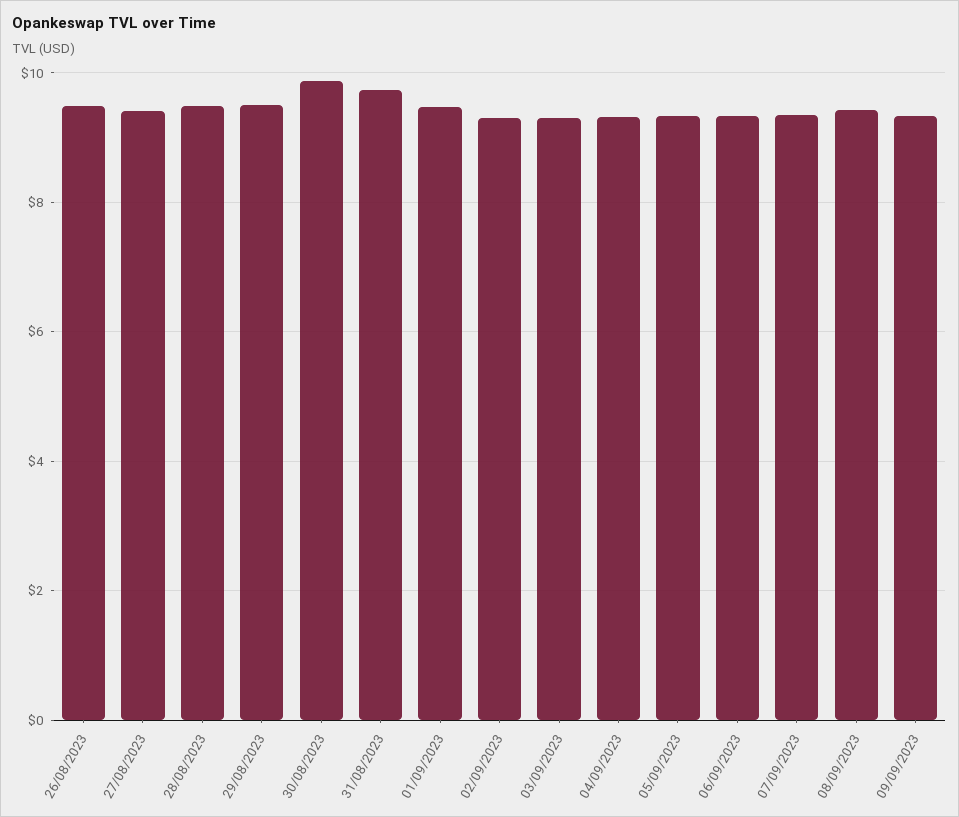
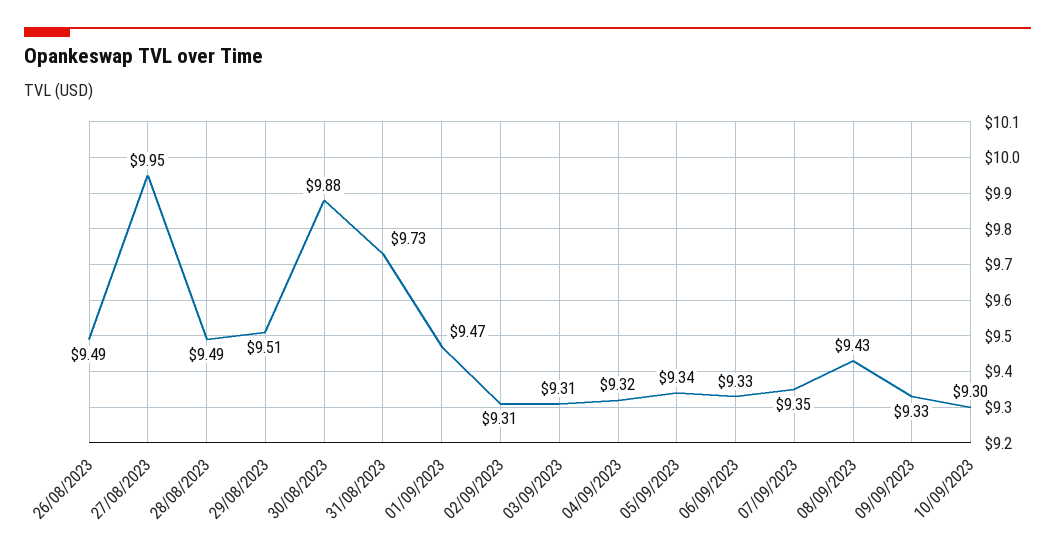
27/08/2023: 9.4 -> 9.95
10/09/2023: none -> 9.3

